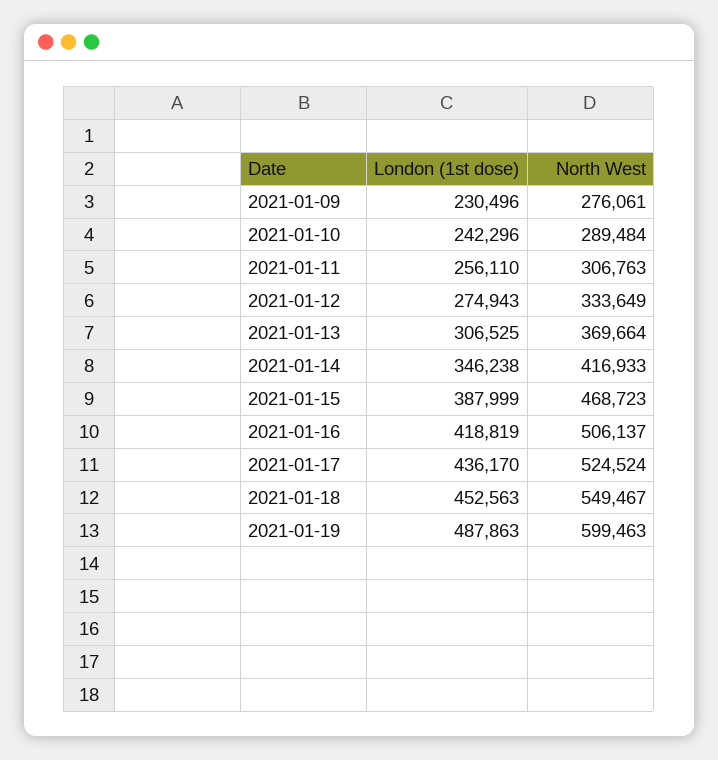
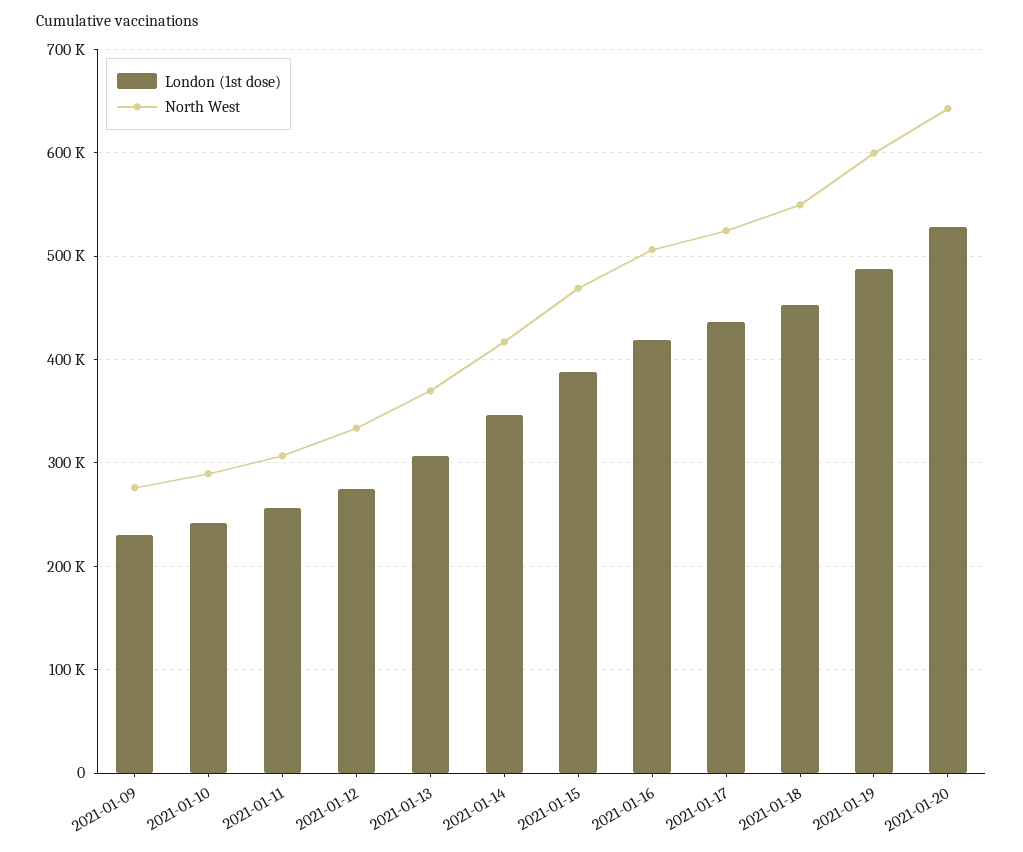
London (1st dose), 2021-01-20: none -> 530000
North West, 2021-01-20: none -> 640000

